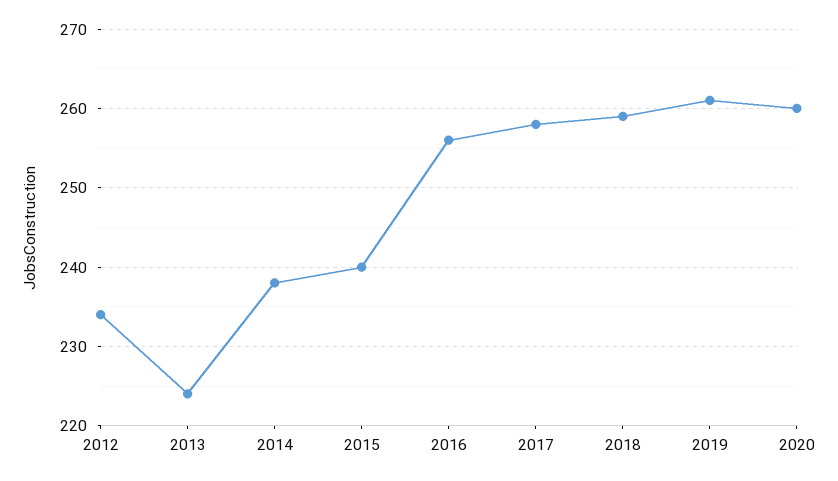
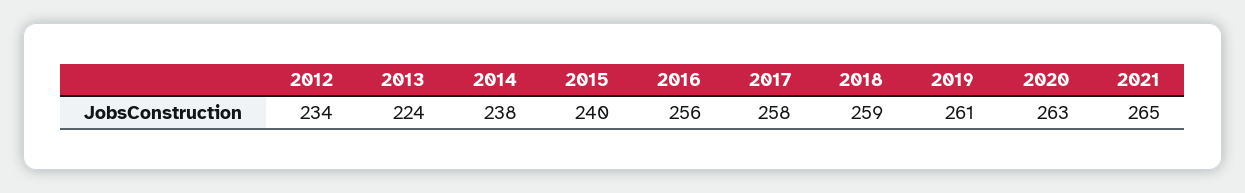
2020: 260 -> 263
2021: none -> 265

